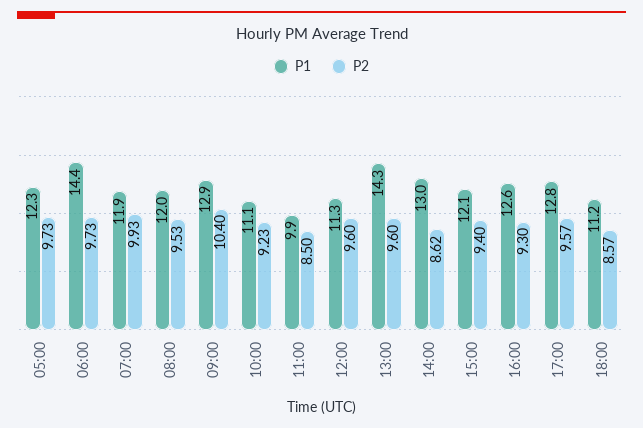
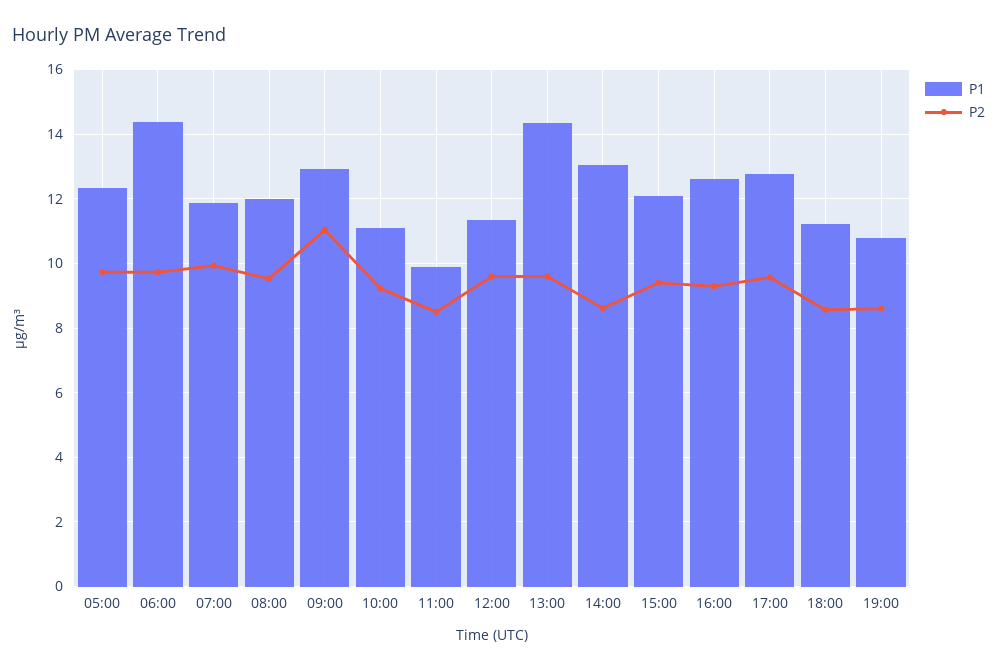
P2, 09:00: 10.4 -> 11
P1, 19:00: none -> 10.8
P2, 19:00: none -> 8.6

